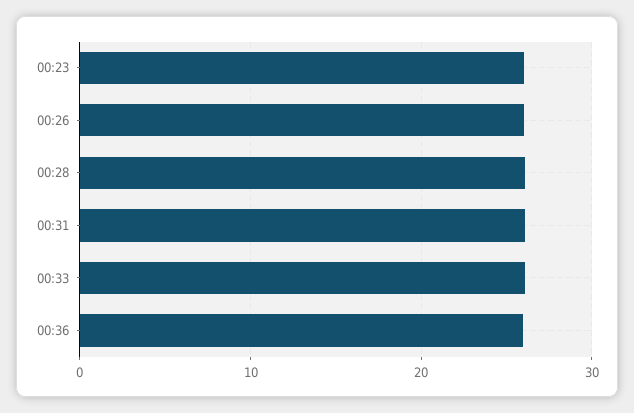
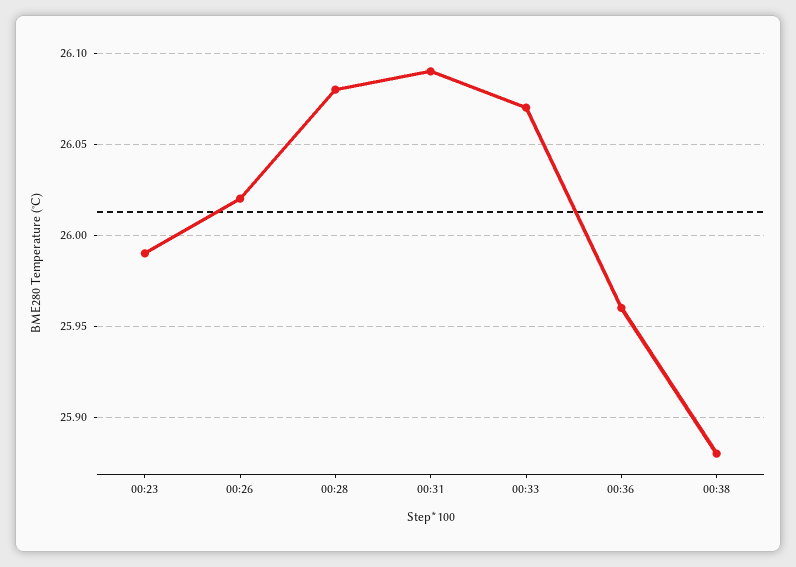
00:38: none -> 25.88

